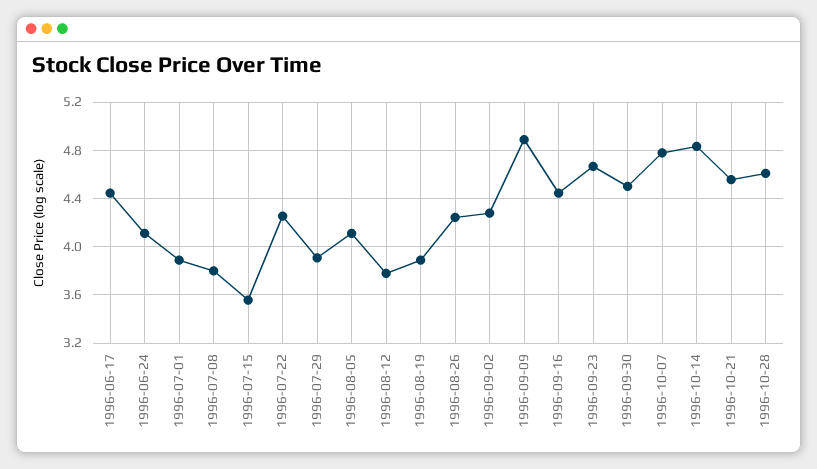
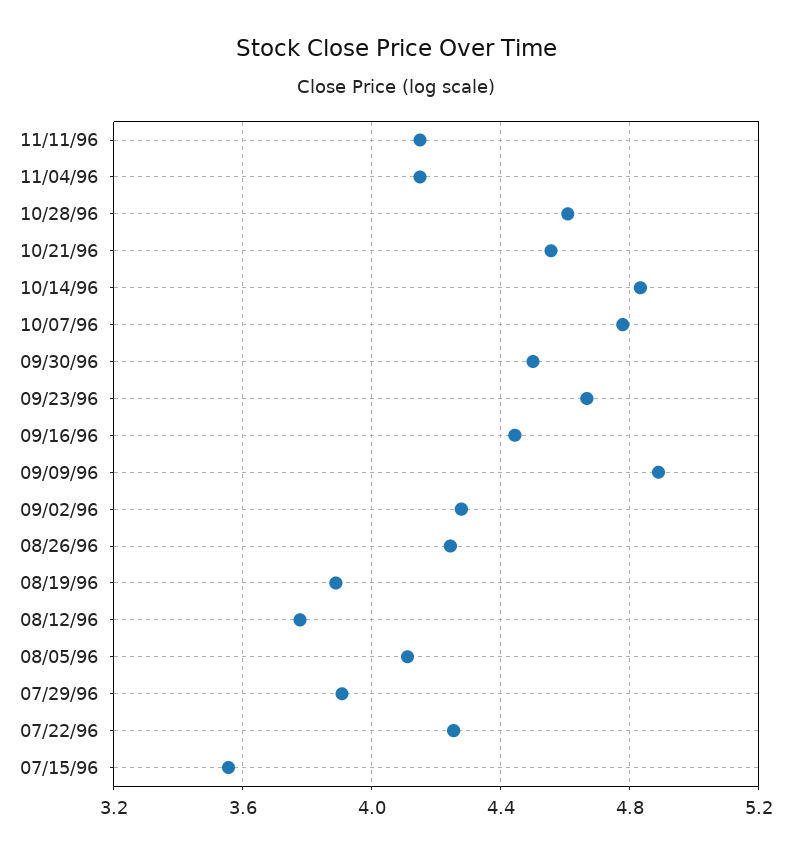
1996-06-17: 4.45 -> none
1996-06-24: 4.1 -> none
1996-07-01: 3.9 -> none
1996-07-08: 3.8 -> none
11/11/96: none -> 4.15
11/04/96: none -> 4.15

